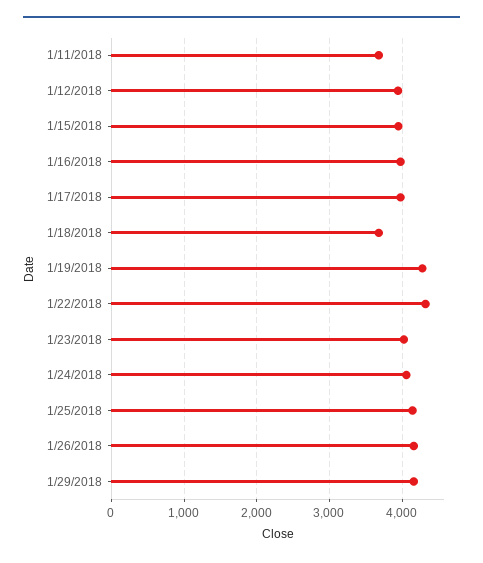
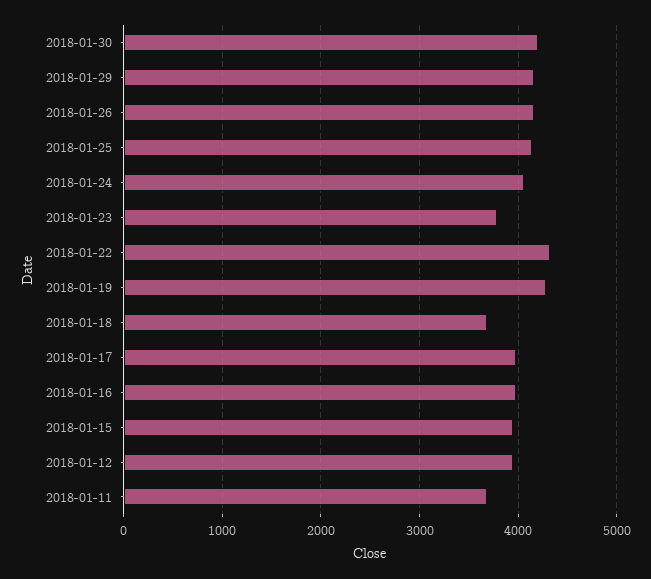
1/23/2018: 4000 -> 3800
2018-01-30: none -> 4200

